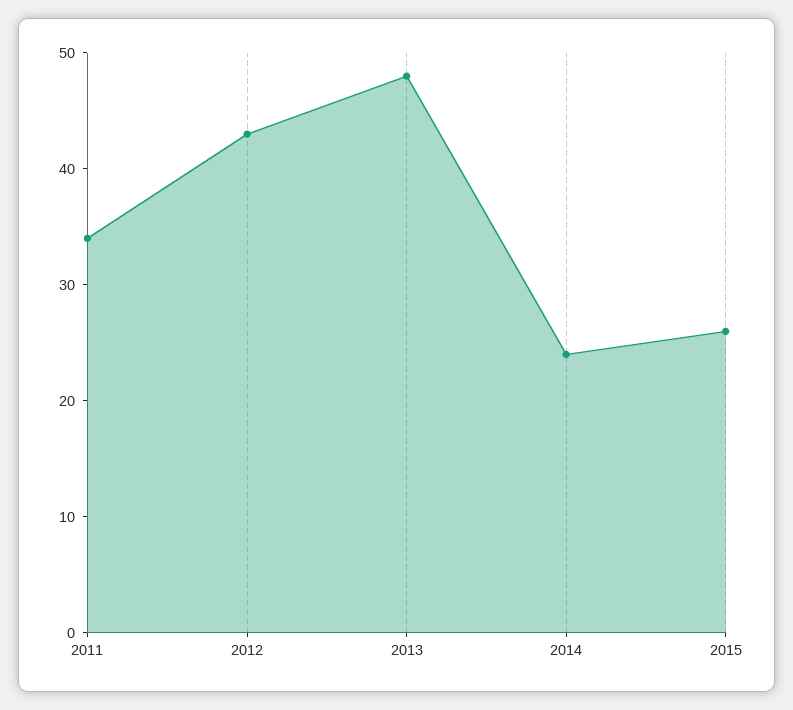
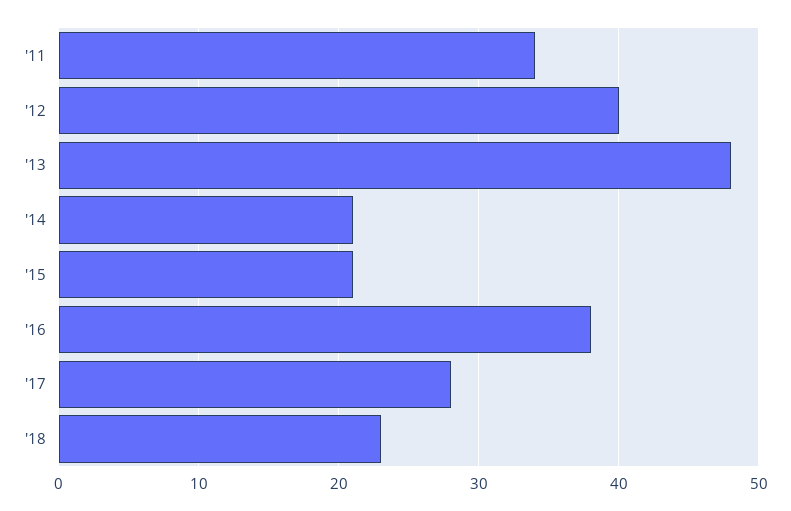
2012: 43 -> 40
2014: 24 -> 21
2015: 26 -> 21
'16: none -> 38
'17: none -> 28
'18: none -> 23

